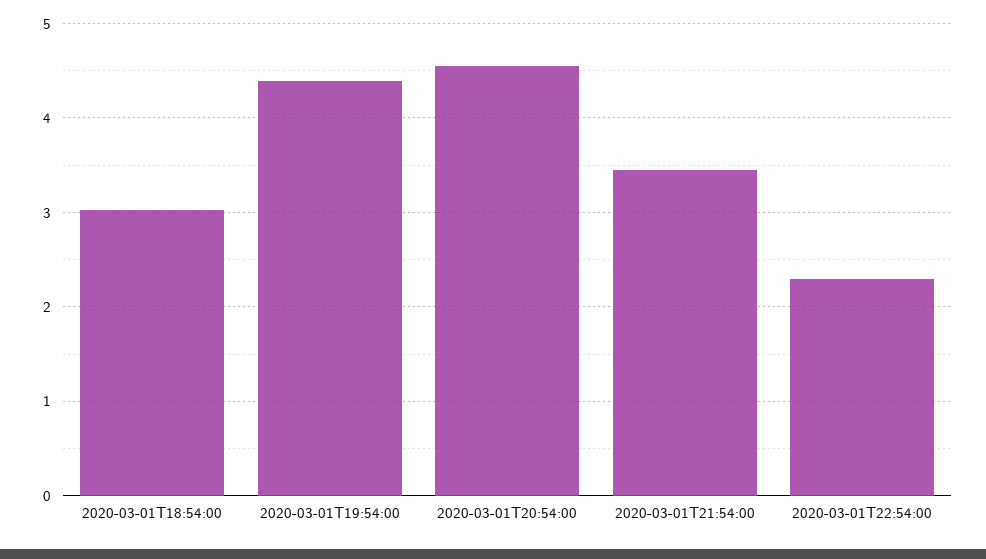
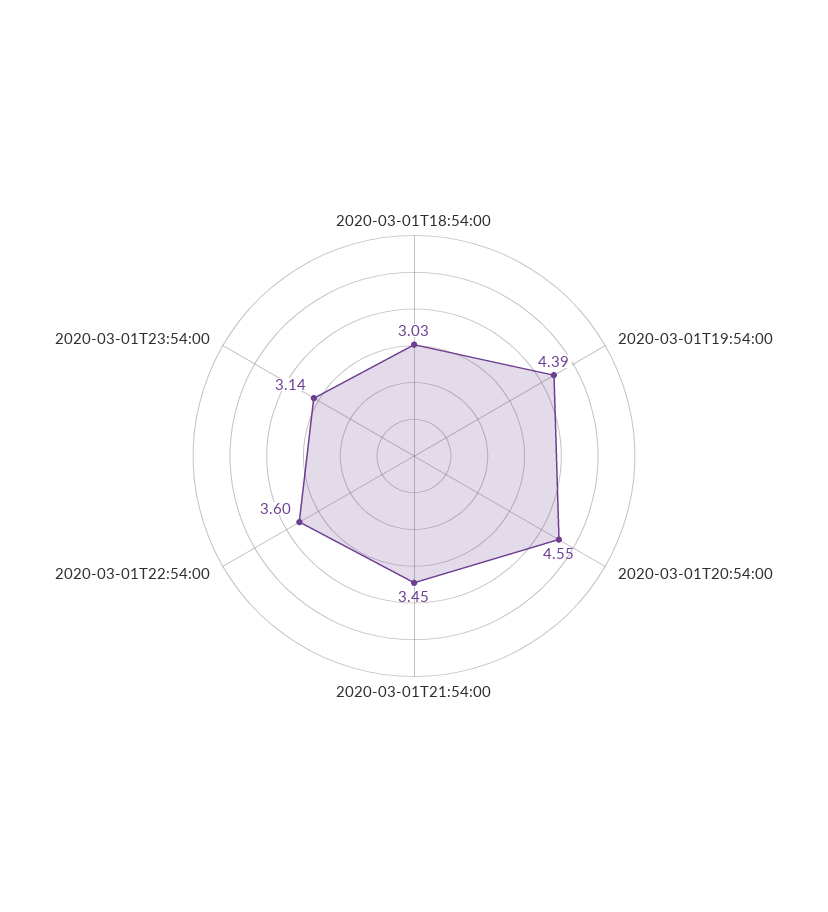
2020-03-01T22:54:00: 2.3 -> 3.6
2020-03-01T23:54:00: none -> 3.14

